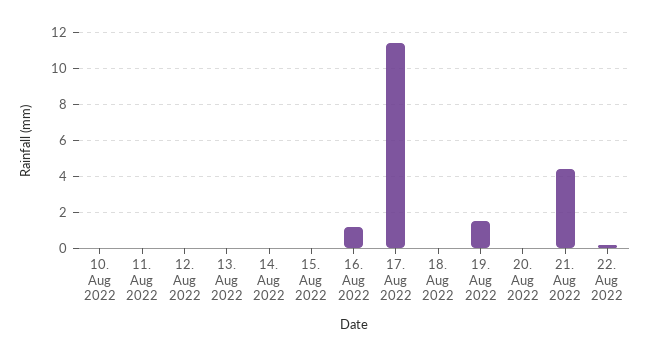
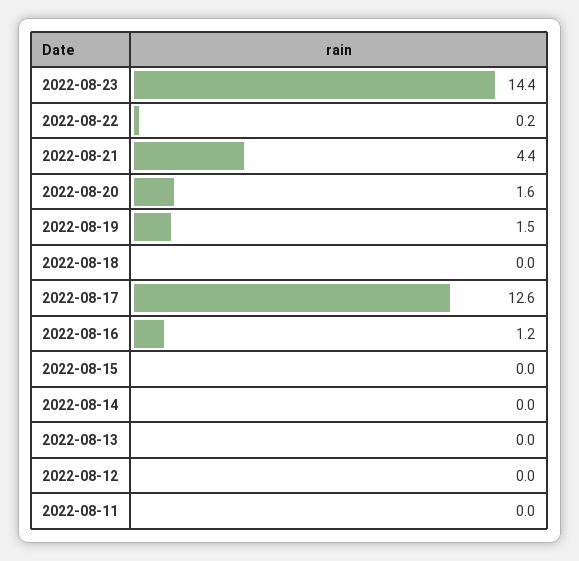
10. Aug 2022: 0 -> none
17. Aug 2022: 11.5 -> 12.6
20. Aug 2022: 0 -> 1.6
2022-08-23: none -> 14.4

